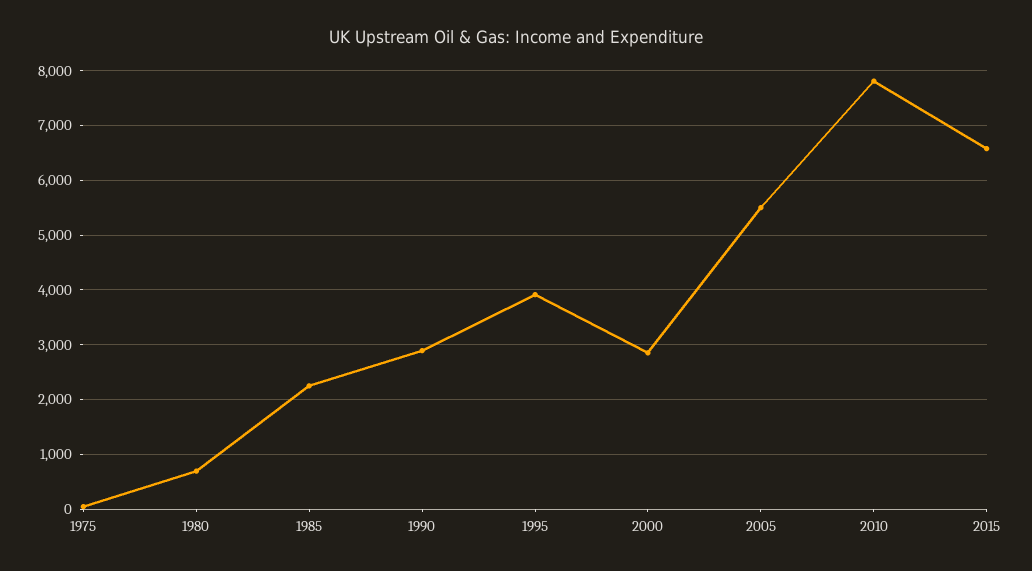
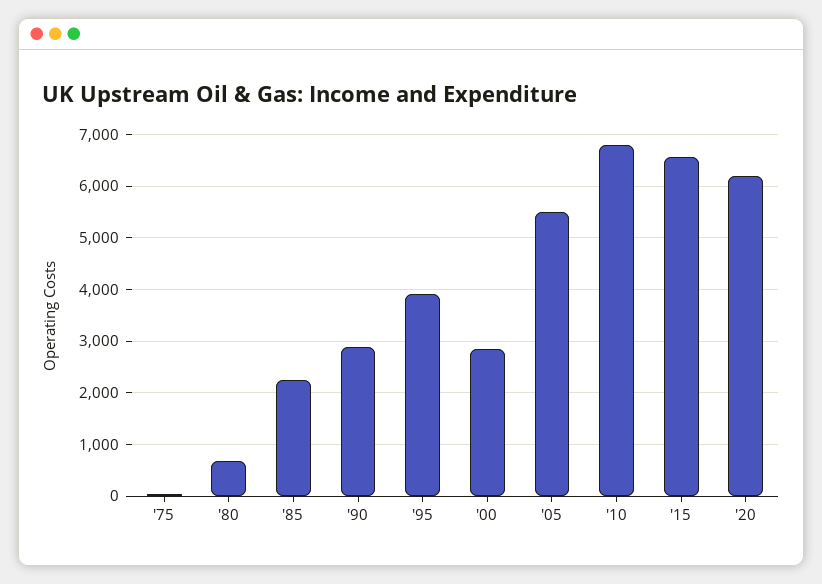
2010: 7800 -> 6800
'20: none -> 6200

